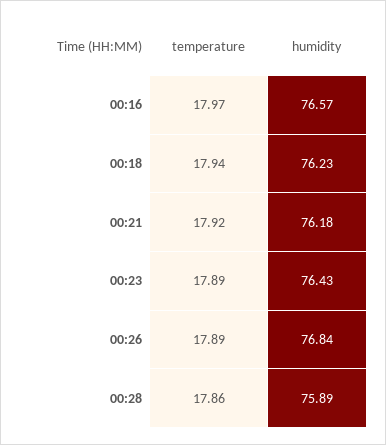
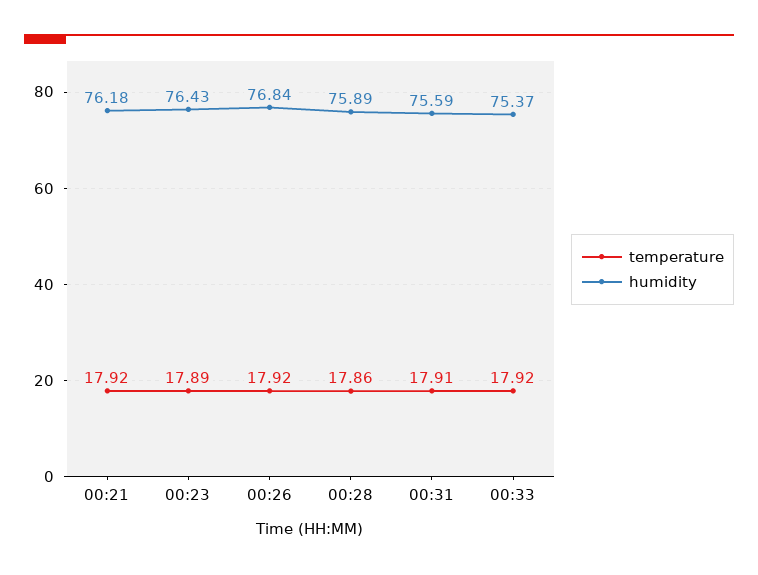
temperature, 00:16: 17.97 -> none
humidity, 00:16: 76.57 -> none
temperature, 00:18: 17.94 -> none
humidity, 00:18: 76.23 -> none
temperature, 00:26: 17.89 -> 17.92
temperature, 00:31: none -> 17.91
humidity, 00:31: none -> 75.59
temperature, 00:33: none -> 17.92
humidity, 00:33: none -> 75.37

